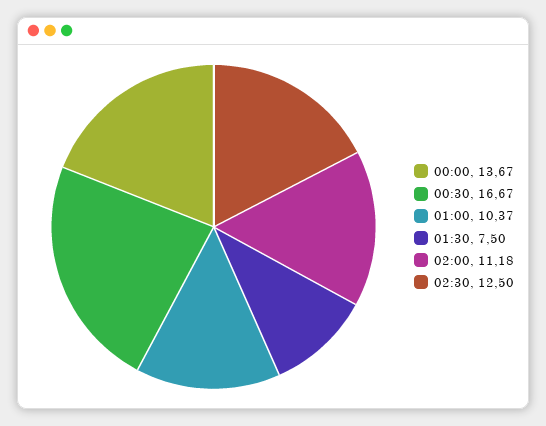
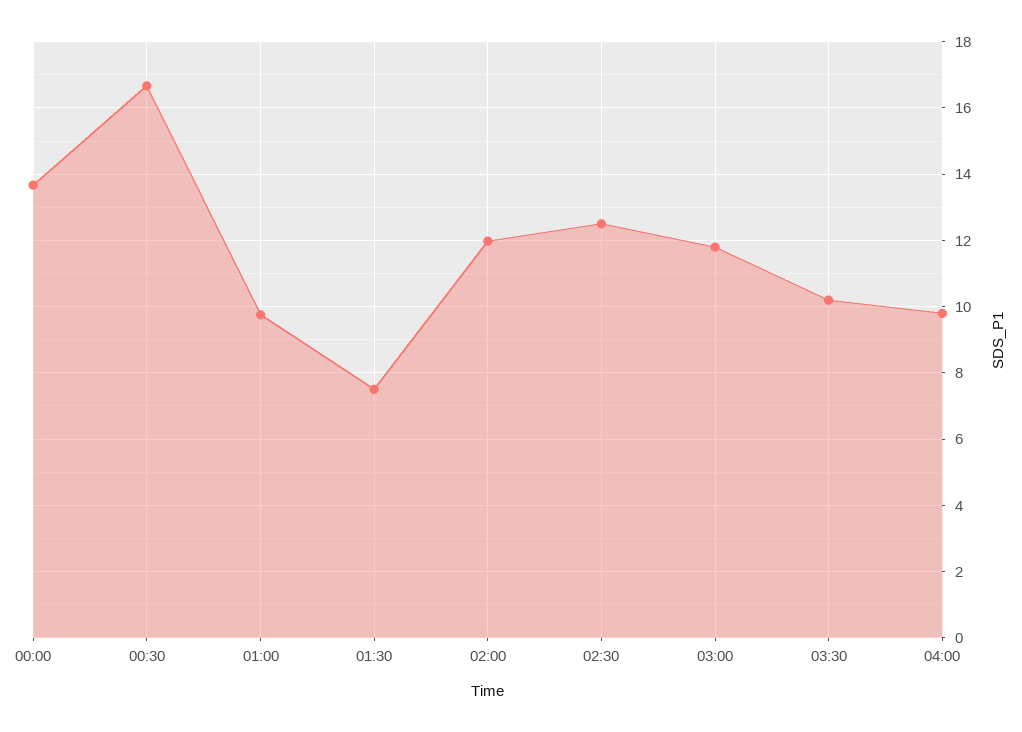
01:00: 10.37 -> 9.8
02:00: 11.18 -> 12
03:00: none -> 11.8
03:30: none -> 10.2
04:00: none -> 9.8

